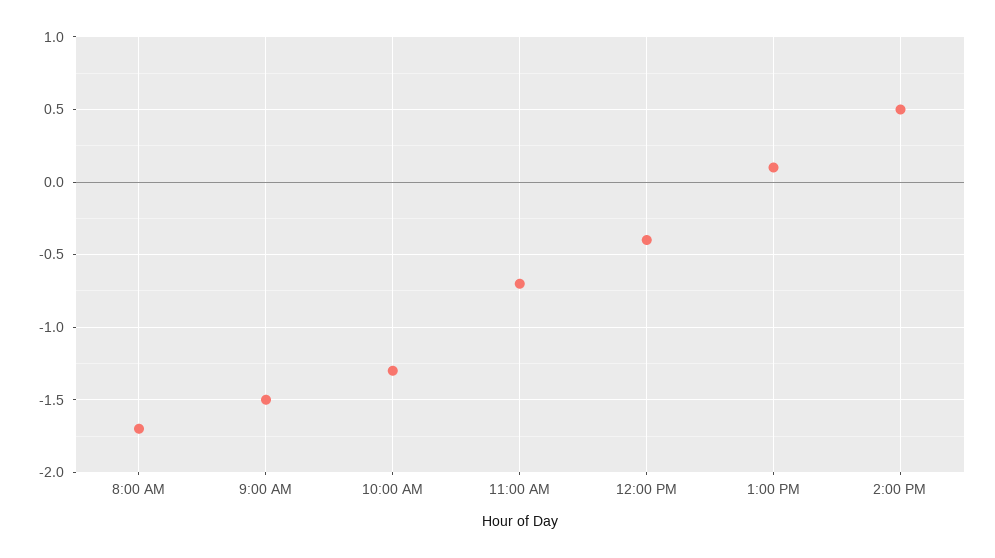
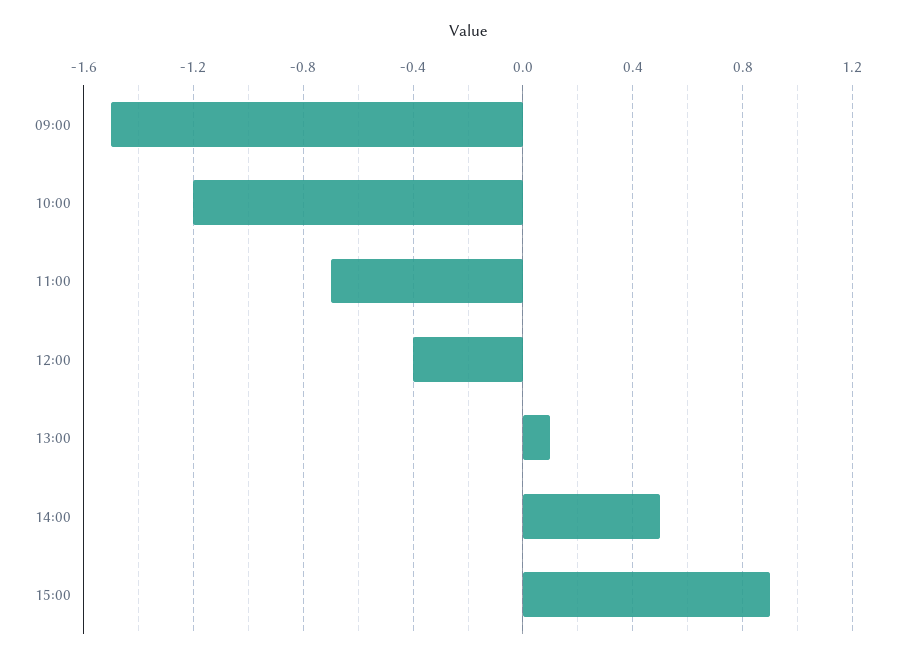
8:00 AM: -1.7 -> none
10:00 AM: -1.3 -> -1.2
15:00: none -> 0.9

